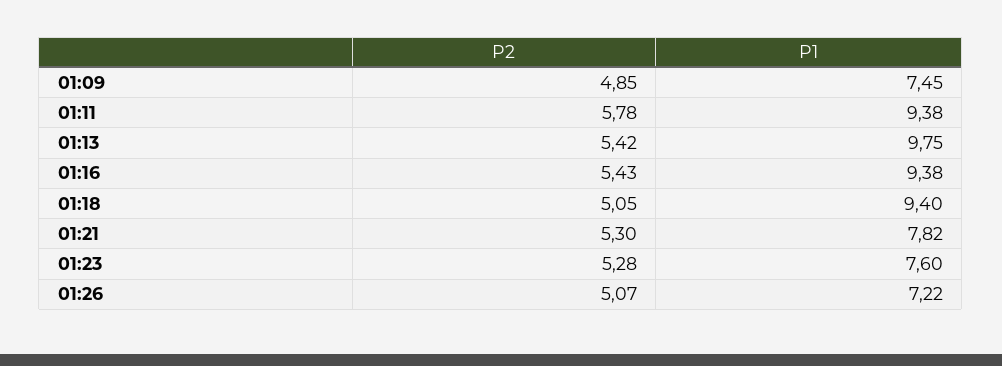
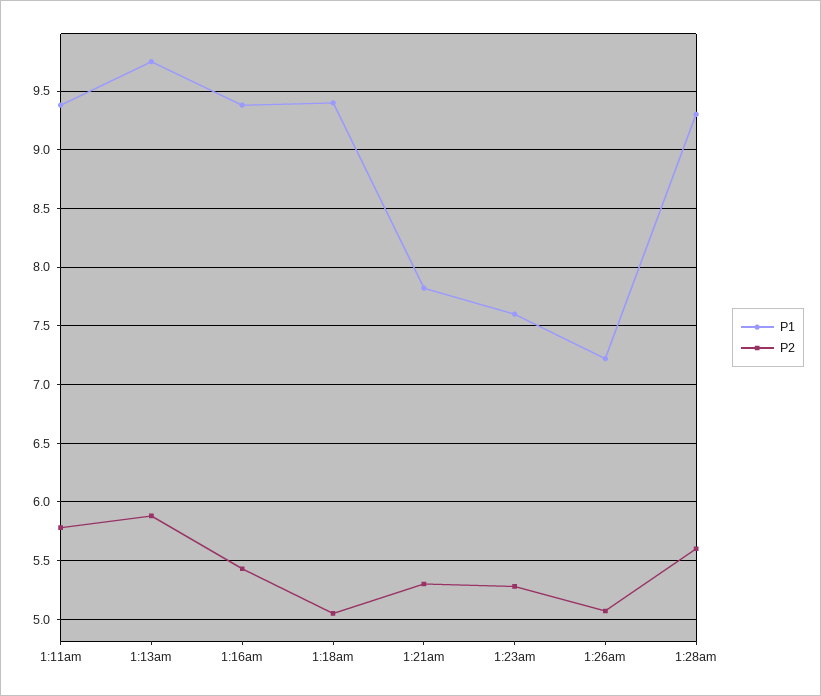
P2, 01:09: 4.85 -> none
P1, 01:09: 7.45 -> none
P2, 01:13: 5.42 -> 5.9
P1, 1:28am: none -> 9.3
P2, 1:28am: none -> 5.6

